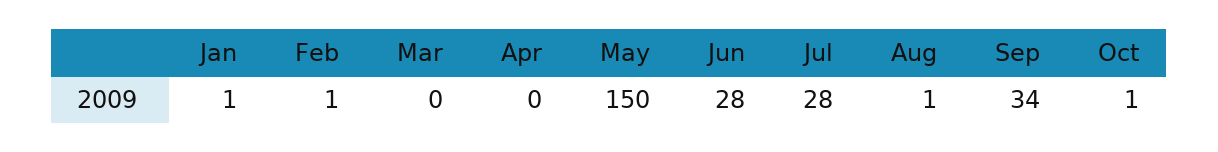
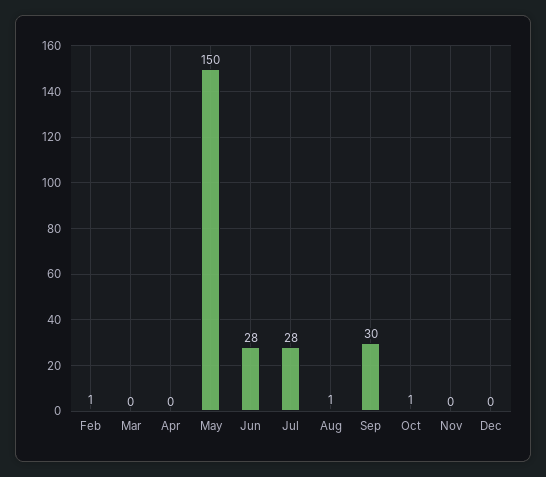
Jan: 1 -> none
Sep: 34 -> 30
Nov: none -> 0
Dec: none -> 0

